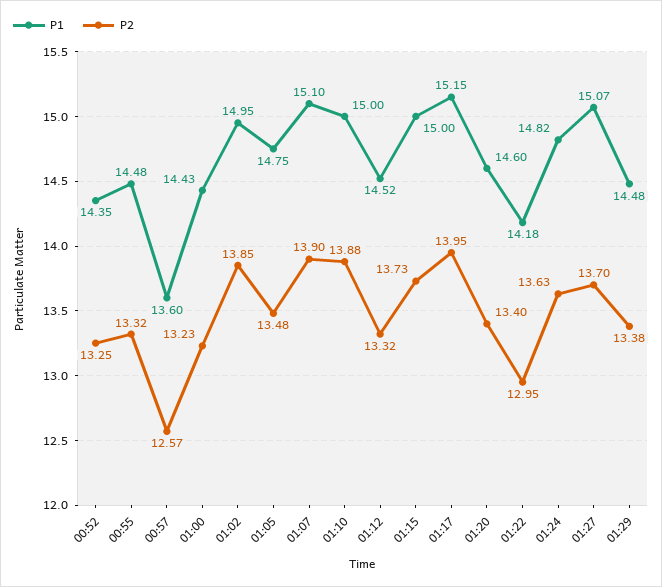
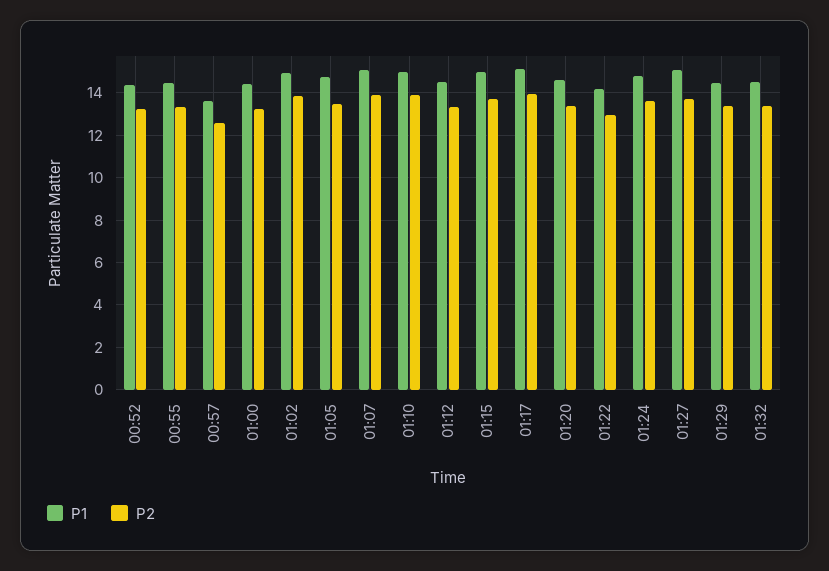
P1, 01:32: none -> 14.5
P2, 01:32: none -> 13.5

